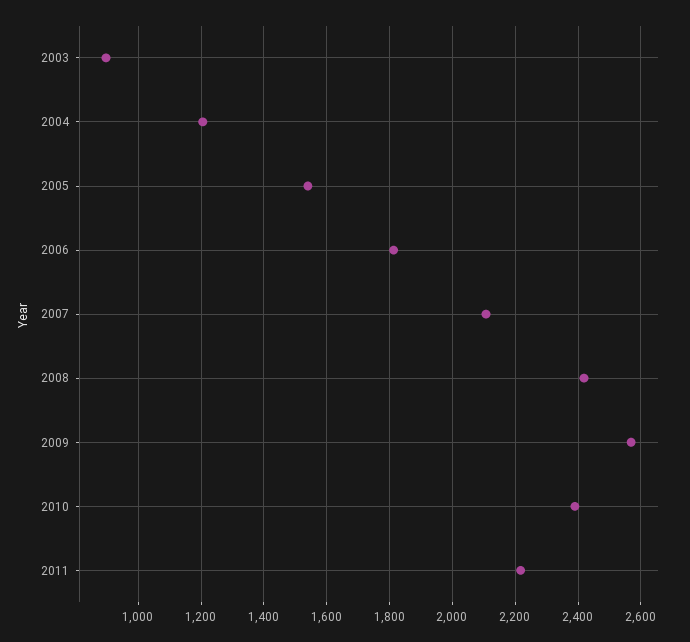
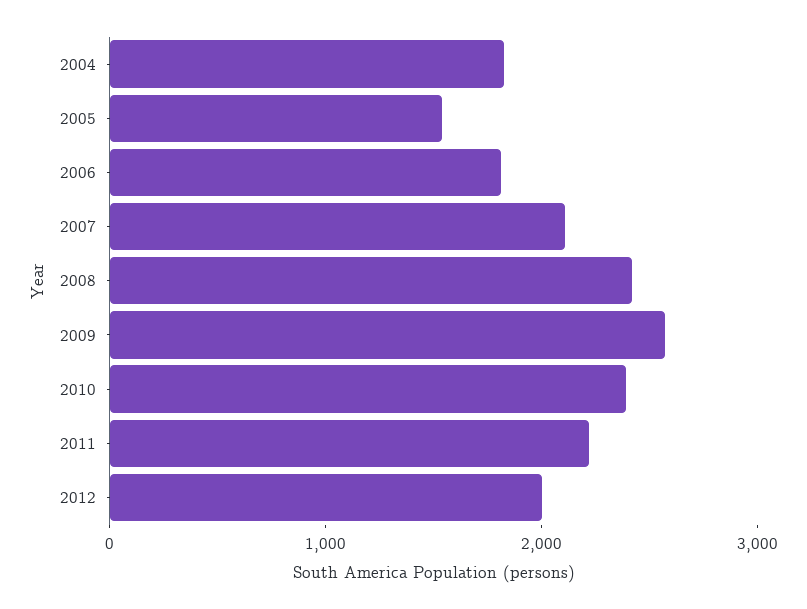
2003: 900 -> none
2004: 1200 -> 1800
2012: none -> 2000

